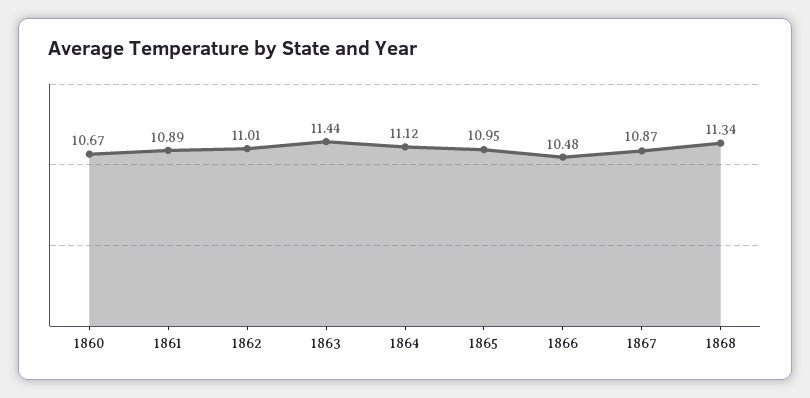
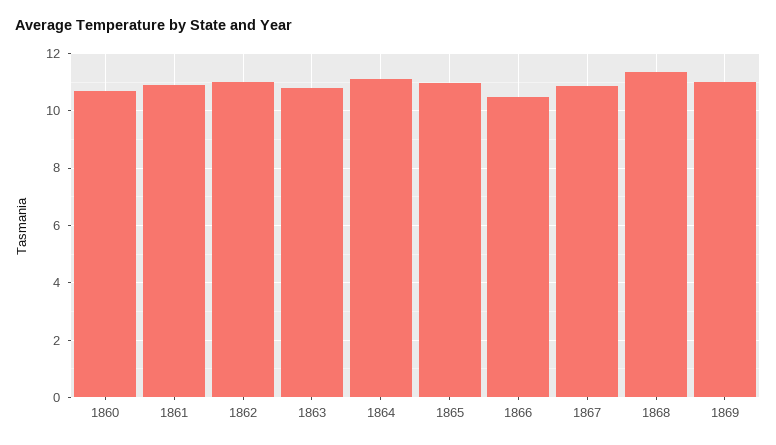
1863: 11.44 -> 10.75
1869: none -> 11

